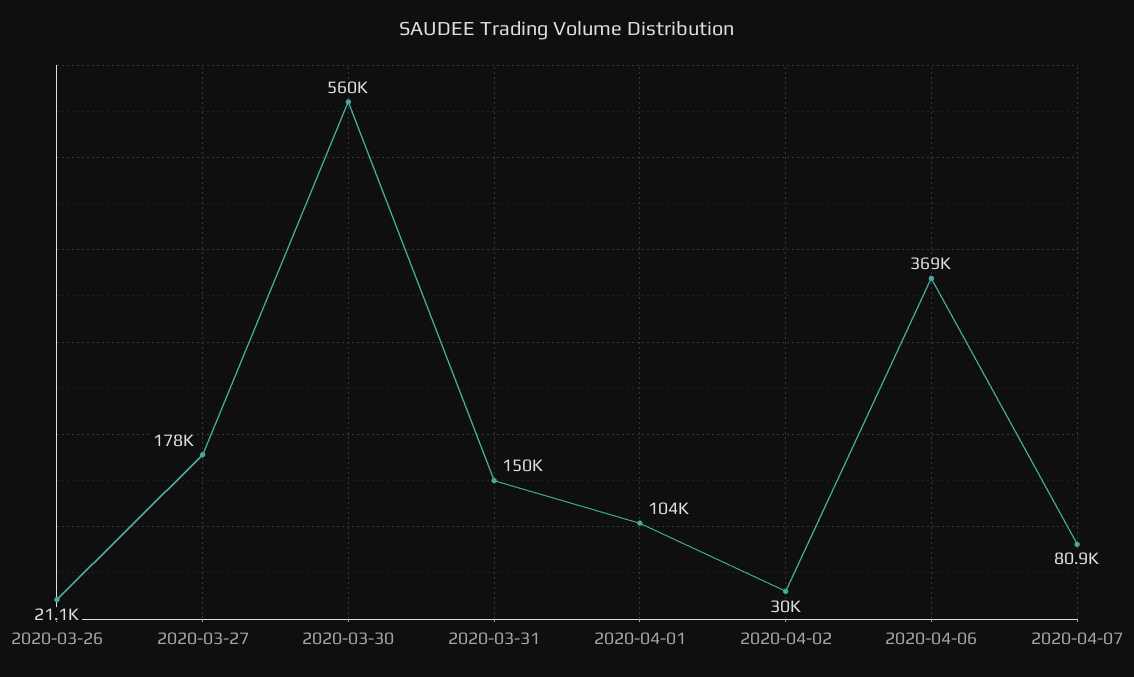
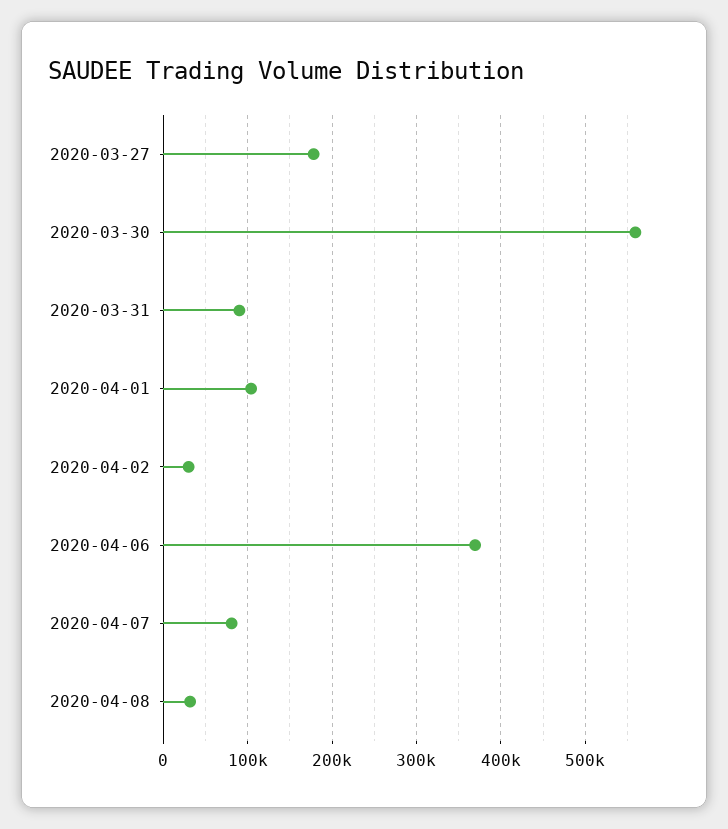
2020-03-26: 21100 -> none
2020-03-31: 150000 -> 90000
2020-04-08: none -> 30000

